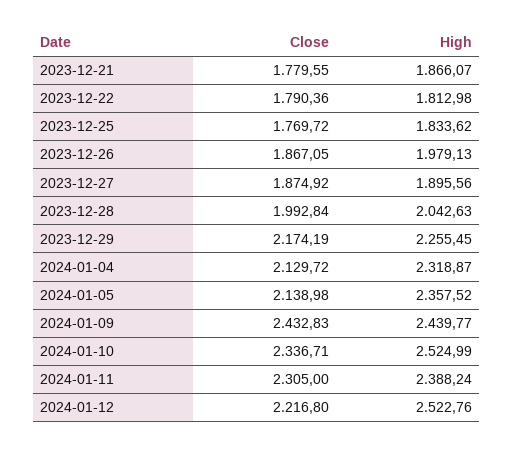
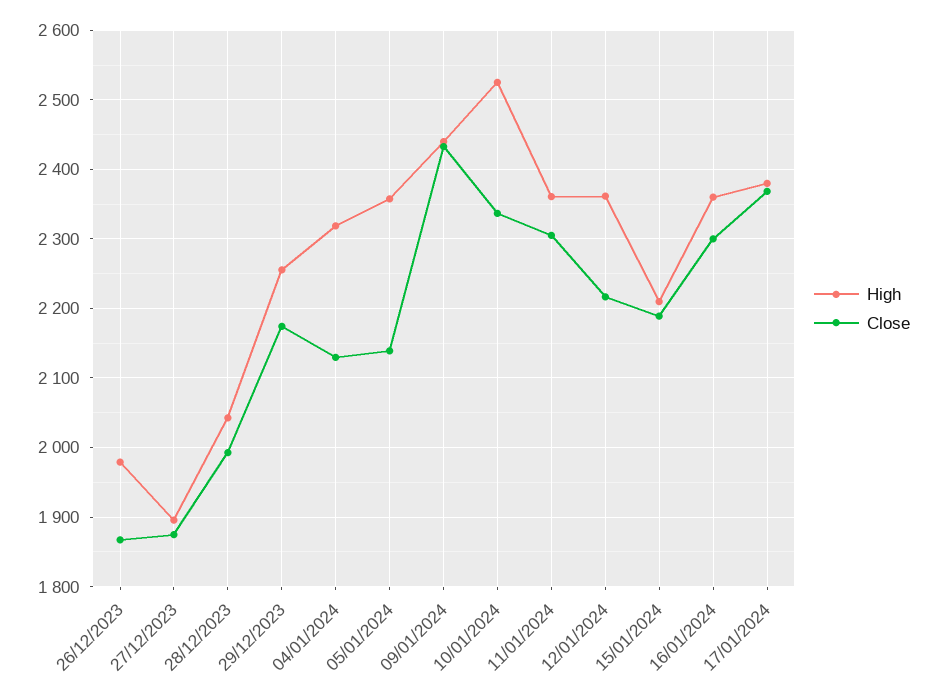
Close, 2023-12-21: 1779.55 -> none
High, 2023-12-21: 1866.07 -> none
Close, 2023-12-22: 1790.36 -> none
High, 2023-12-22: 1812.98 -> none
Close, 2023-12-25: 1769.72 -> none
High, 2023-12-25: 1833.62 -> none
High, 2024-01-11: 2388.24 -> 2360
High, 2024-01-12: 2522.76 -> 2360
High, 15/01/2024: none -> 2210
Close, 15/01/2024: none -> 2190
High, 16/01/2024: none -> 2360
Close, 16/01/2024: none -> 2300
High, 17/01/2024: none -> 2380
Close, 17/01/2024: none -> 2370

